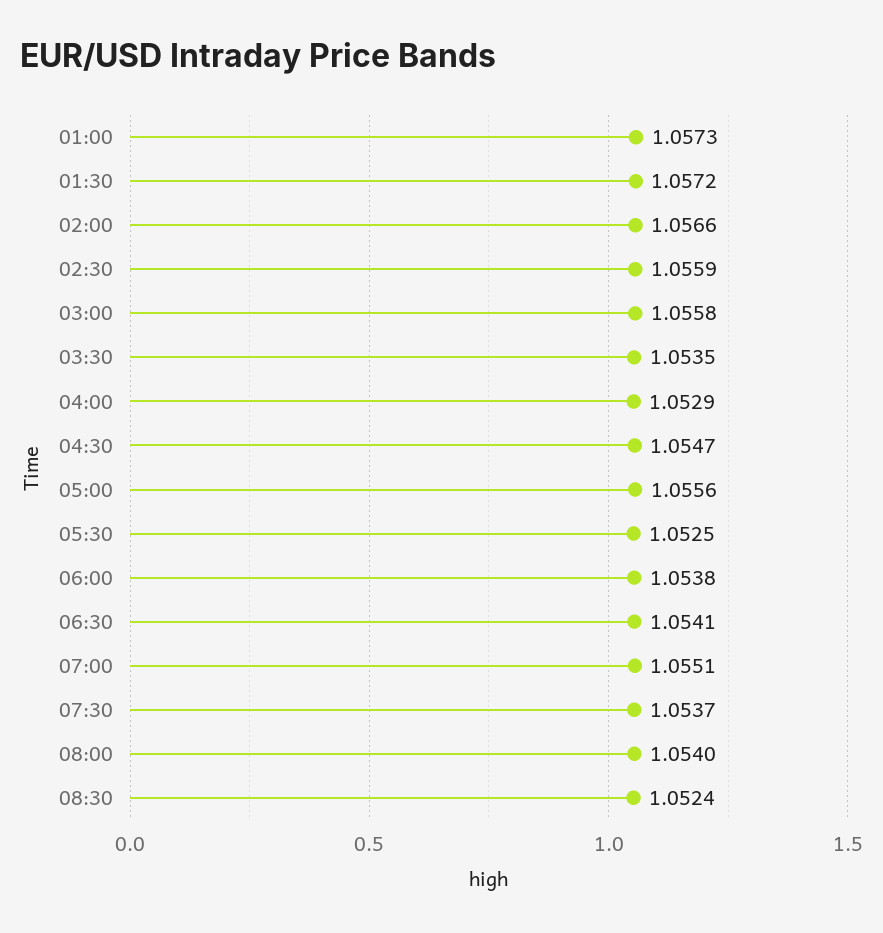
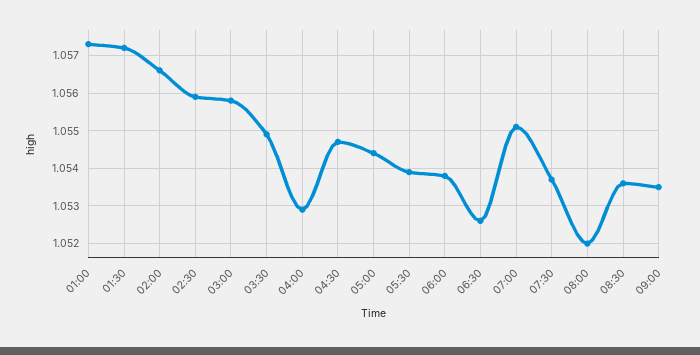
03:30: 1.0535 -> 1.055
05:00: 1.0556 -> 1.0545
05:30: 1.0525 -> 1.054
06:30: 1.0541 -> 1.0525
08:00: 1.054 -> 1.052
08:30: 1.0524 -> 1.0535
09:00: none -> 1.0535

